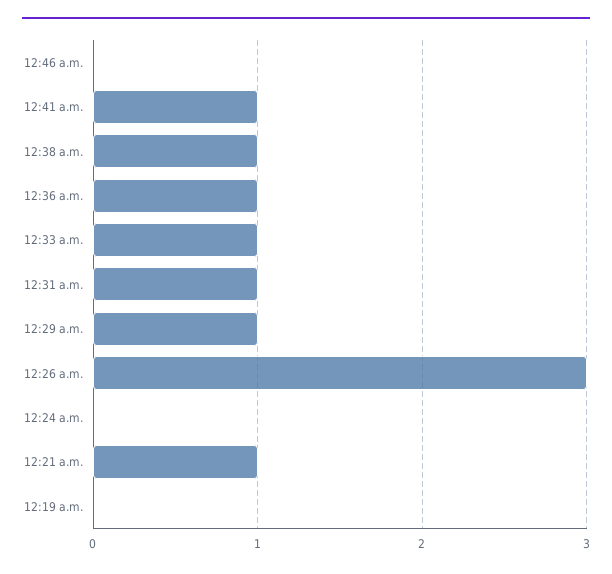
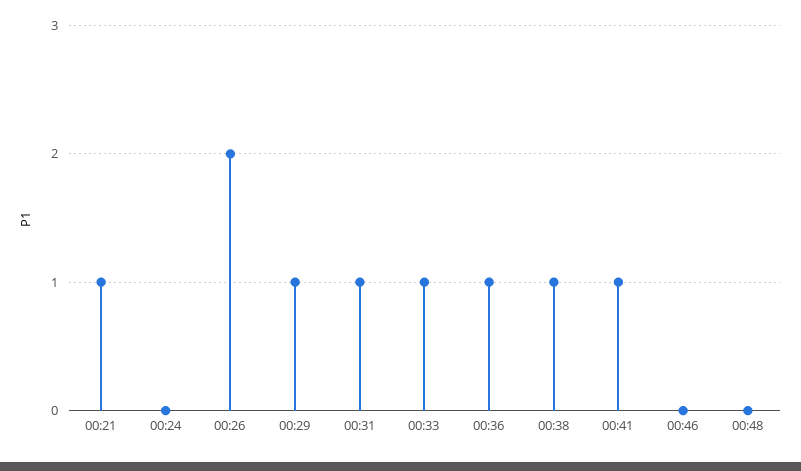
12:26 a.m.: 3 -> 2
12:19 a.m.: 0 -> none
00:48: none -> 0

